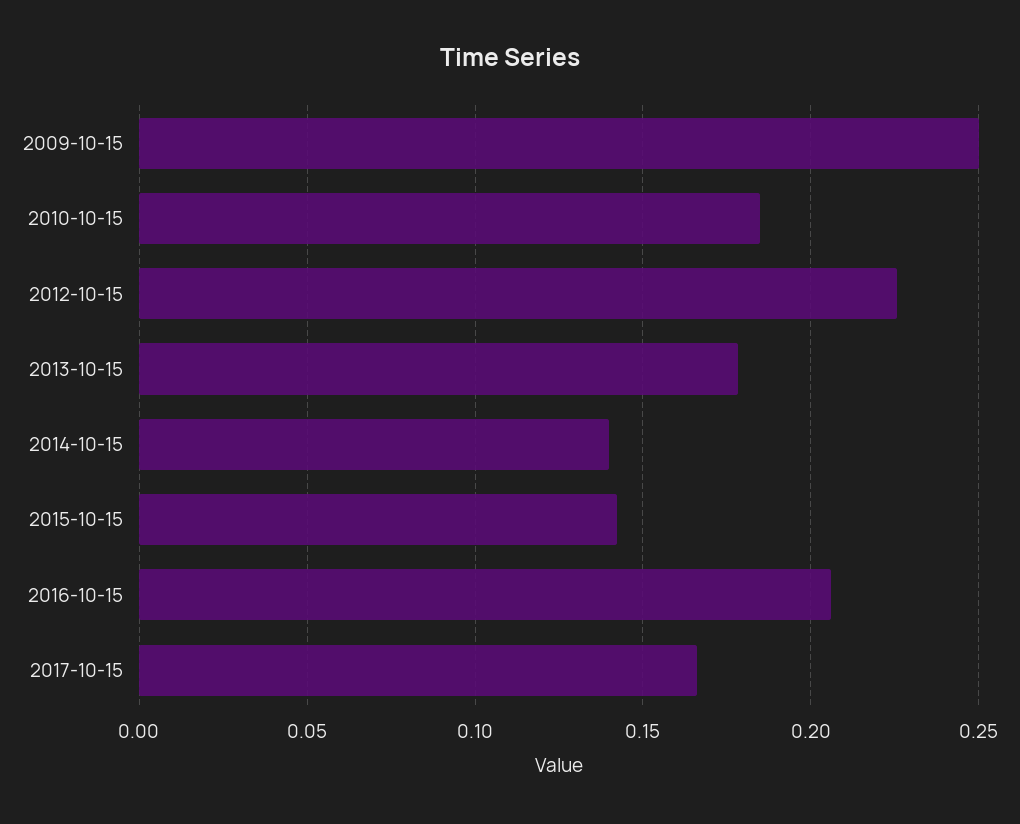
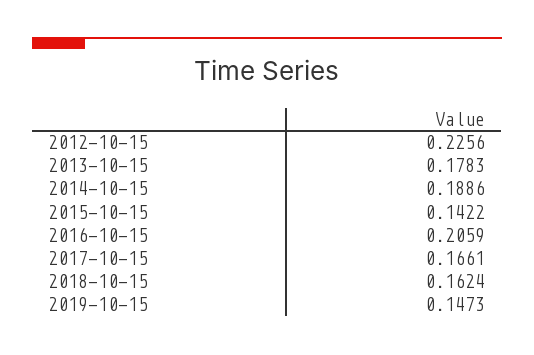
2009-10-15: 0.25 -> none
2010-10-15: 0.185 -> none
2014-10-15: 0.14 -> 0.1886
2018-10-15: none -> 0.1624
2019-10-15: none -> 0.1473

